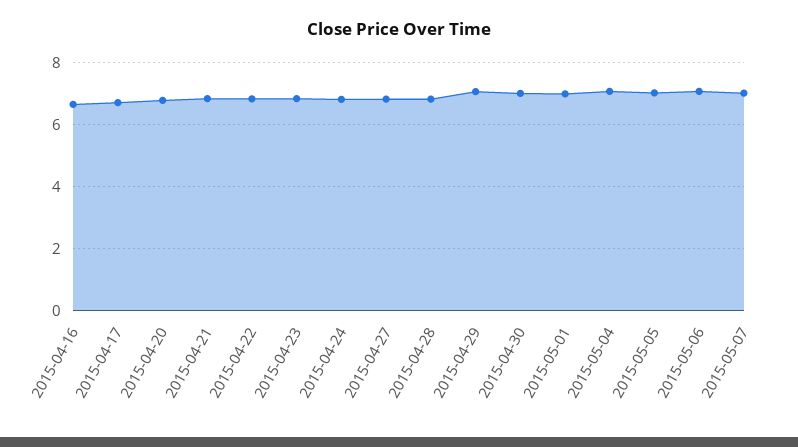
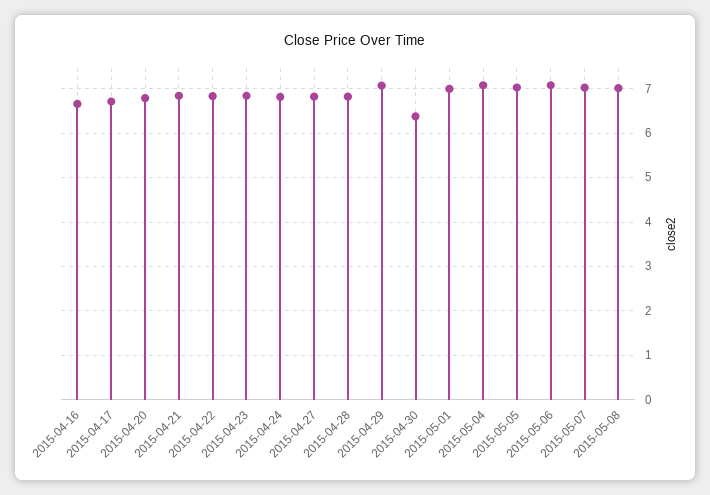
2015-04-30: 7 -> 6.4
2015-05-08: none -> 7

